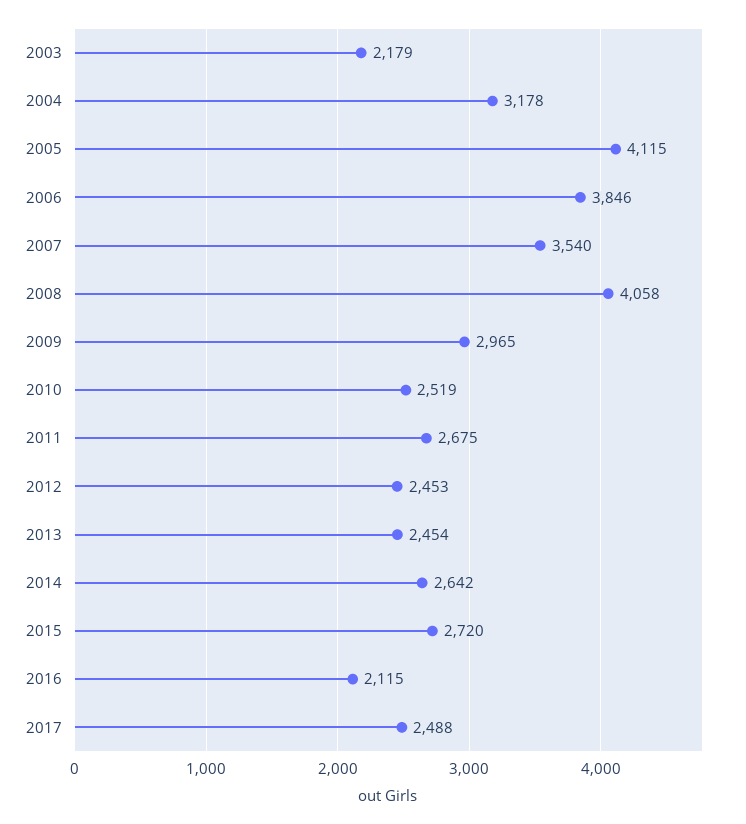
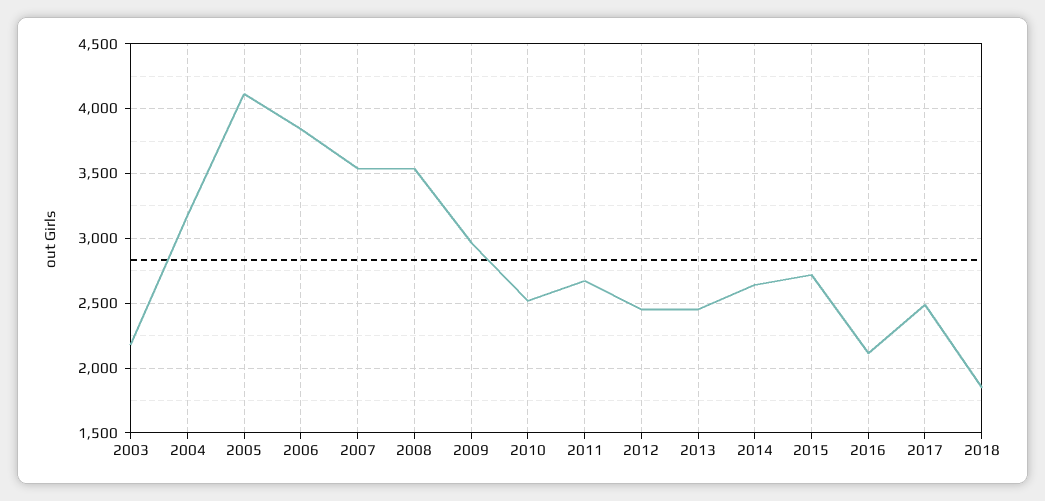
2008: 4058 -> 3550
2018: none -> 1850

